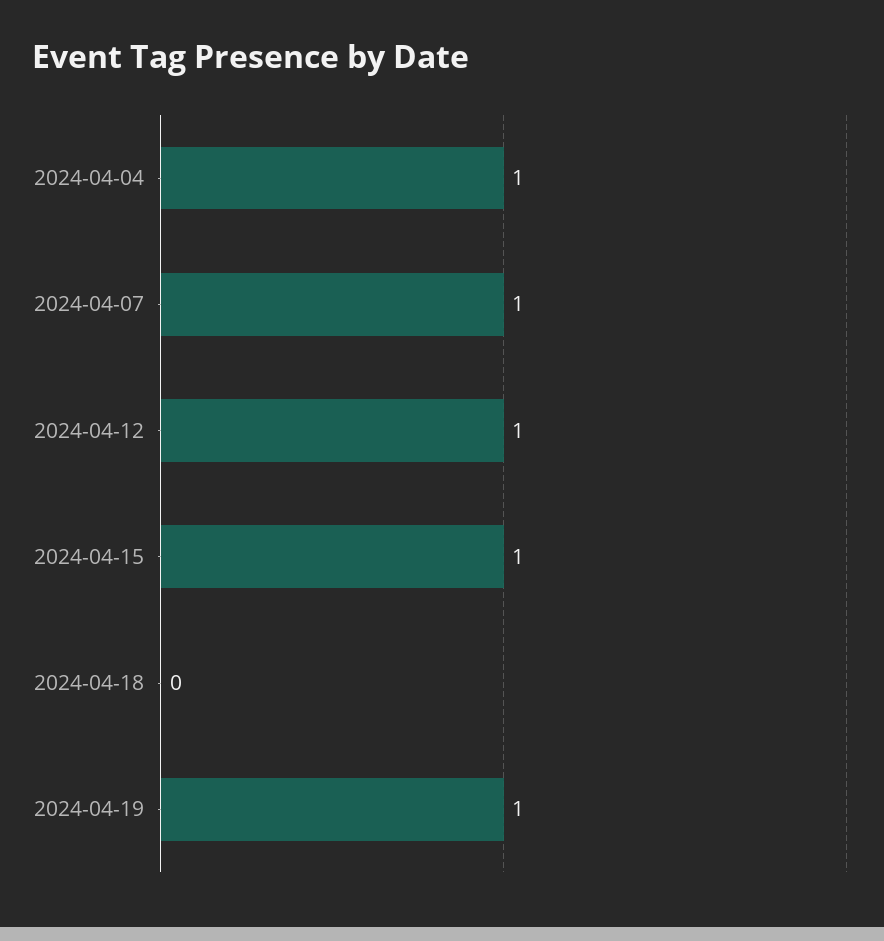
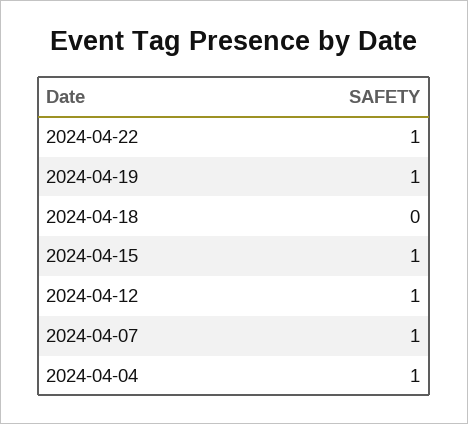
2024-04-22: none -> 1

